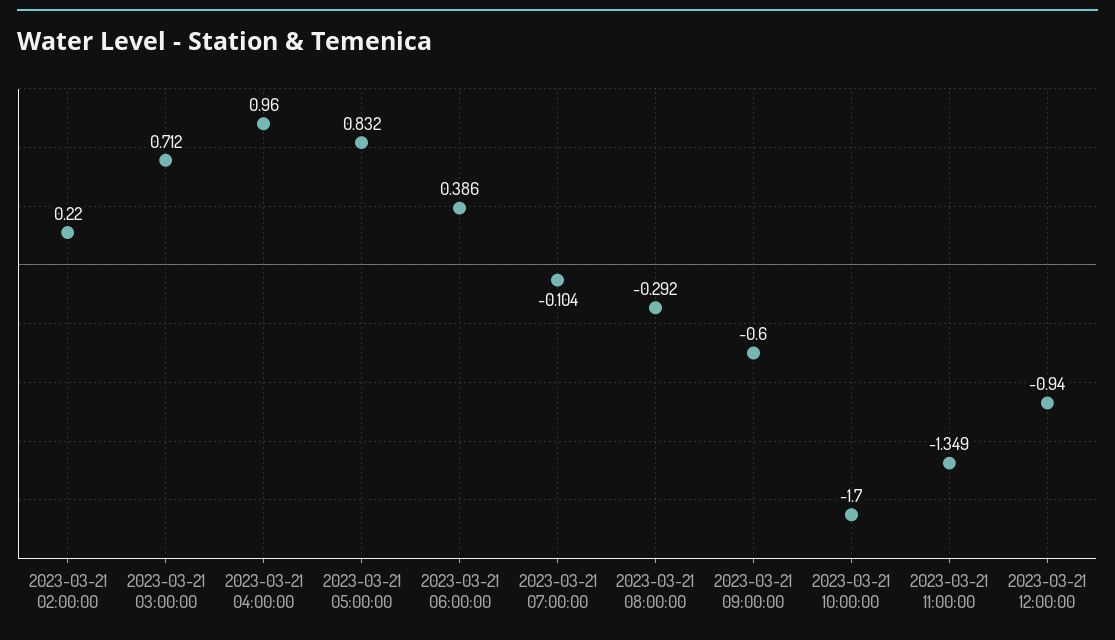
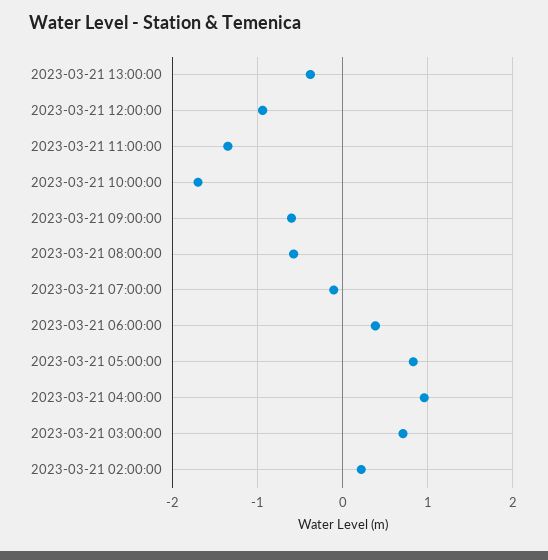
2023-03-21 08:00:00: -0.292 -> -0.6
2023-03-21 13:00:00: none -> -0.4

